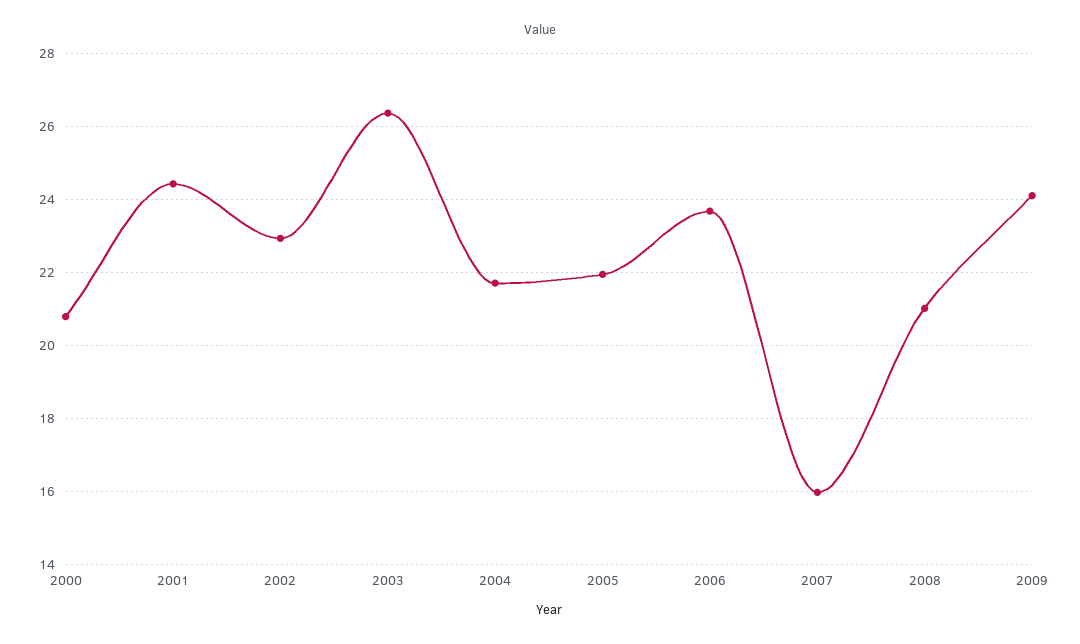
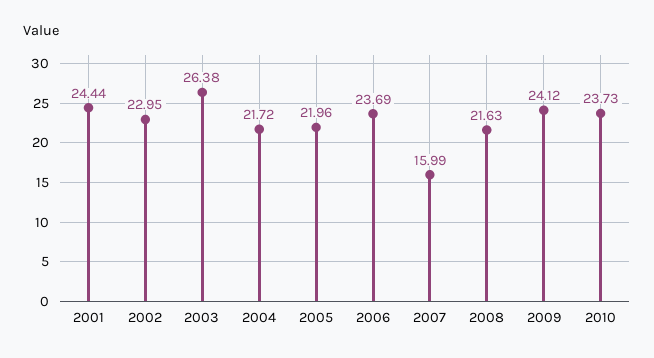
2000: 20.8 -> none
2008: 21 -> 21.63
2010: none -> 23.73

